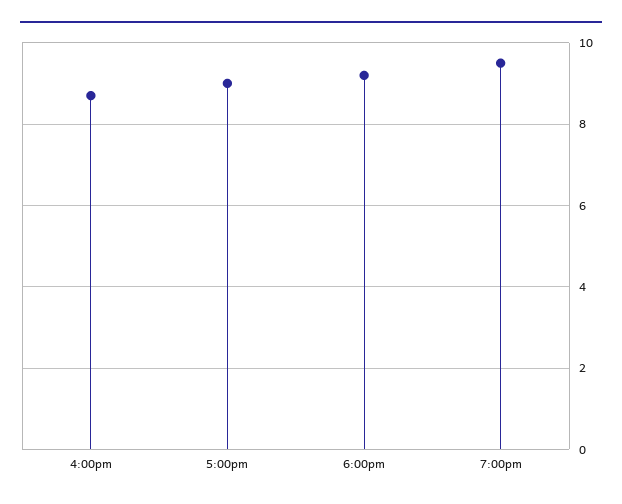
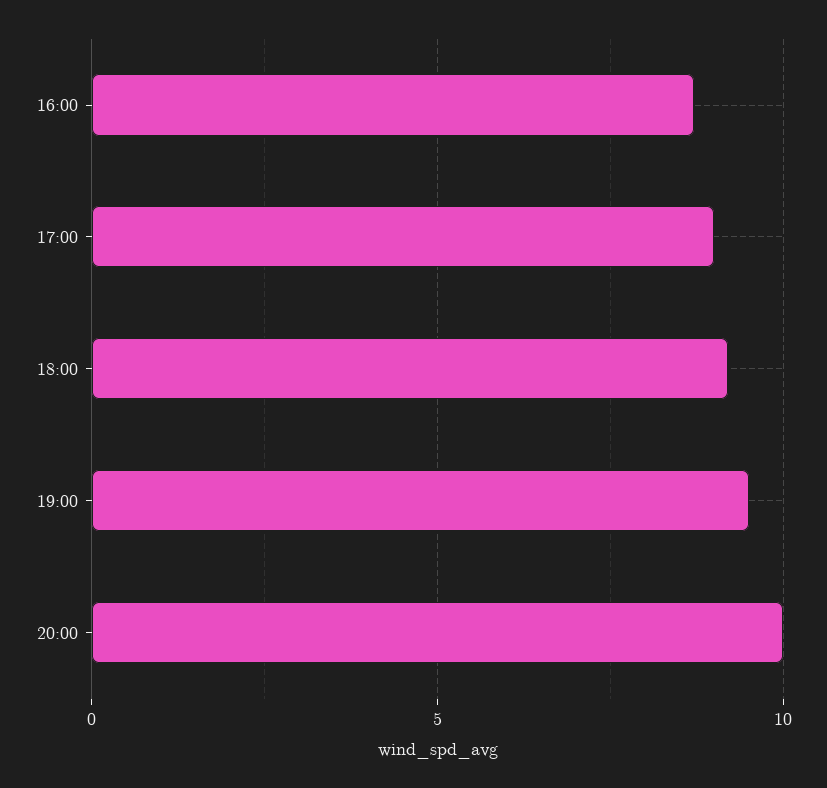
20:00: none -> 10

